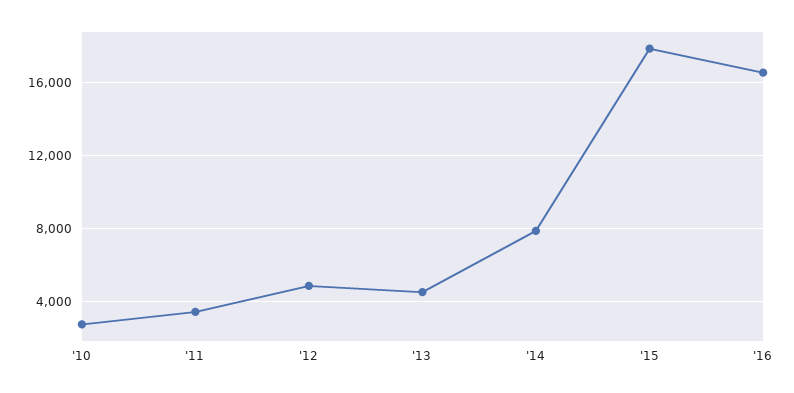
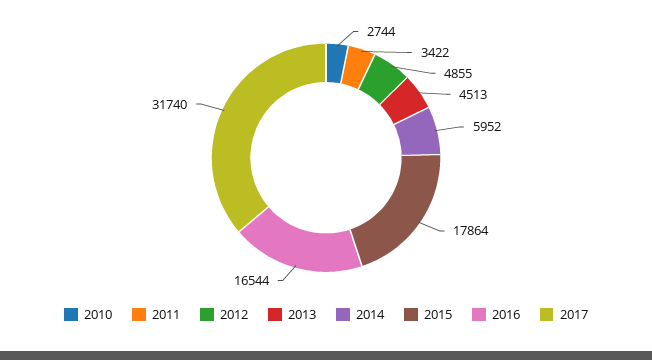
'14: 8000 -> 5952
2017: none -> 31740

